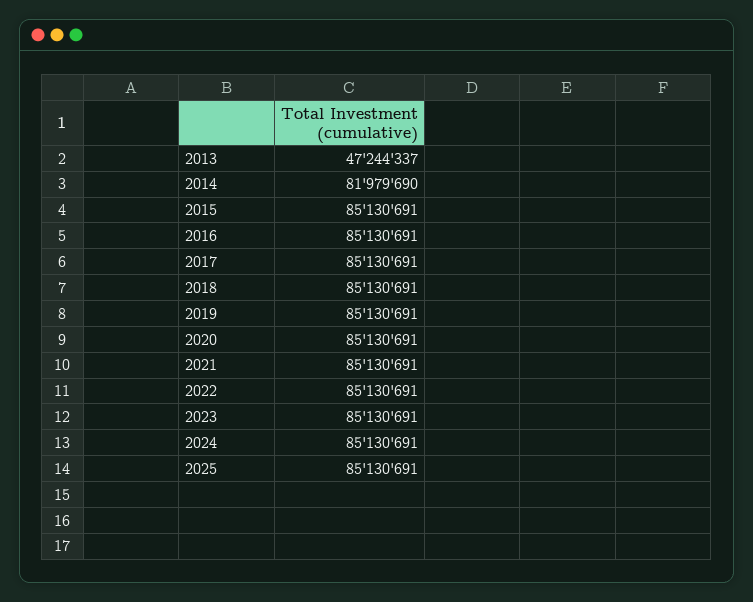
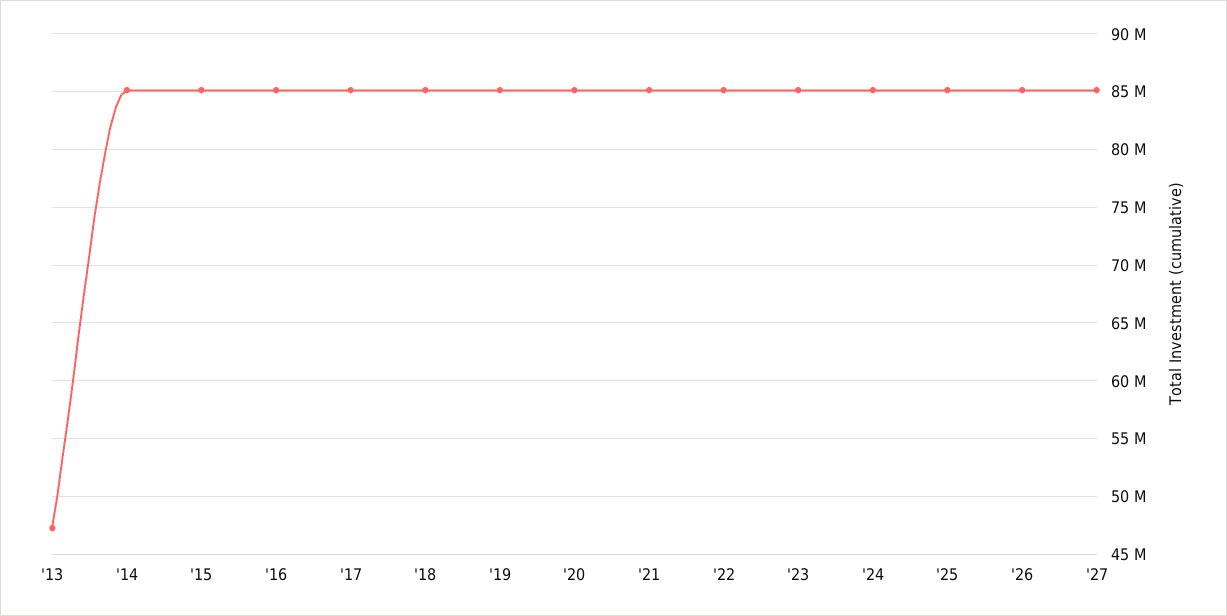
2014: 81979690 -> 85000000
'26: none -> 85000000
'27: none -> 85000000

